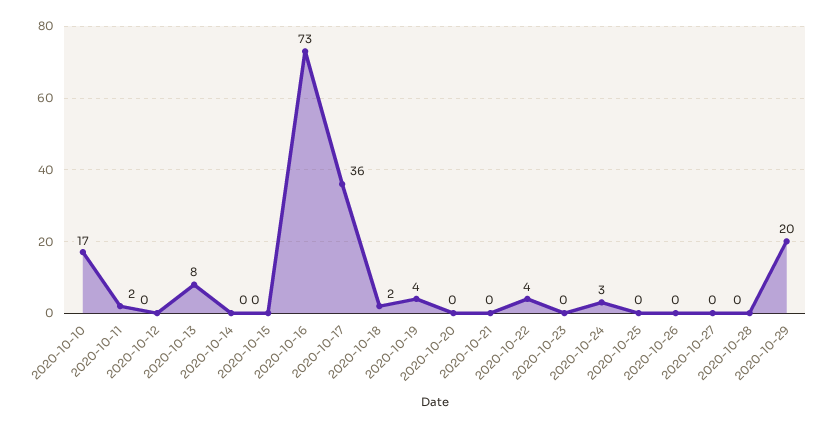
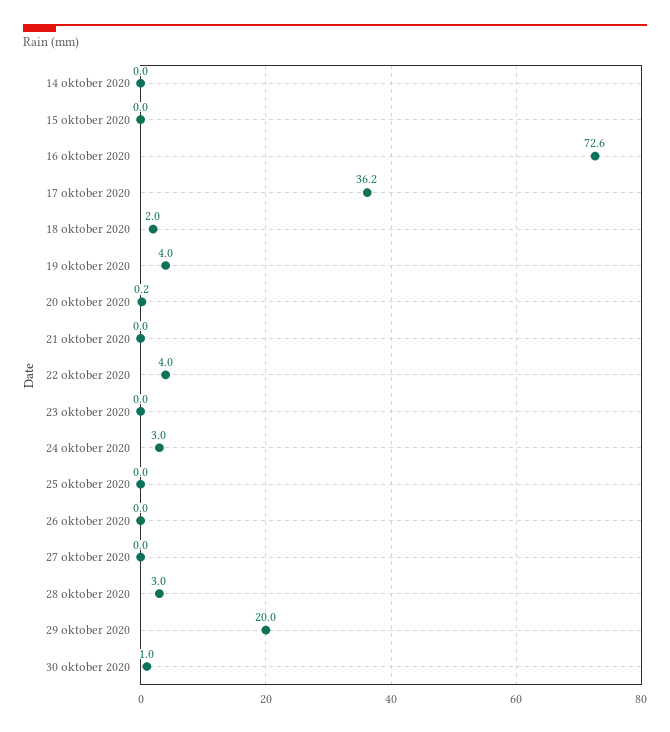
2020-10-10: 17 -> none
2020-10-11: 2 -> none
2020-10-12: 0 -> none
2020-10-13: 8 -> none
2020-10-28: 0 -> 3
30 oktober 2020: none -> 1

